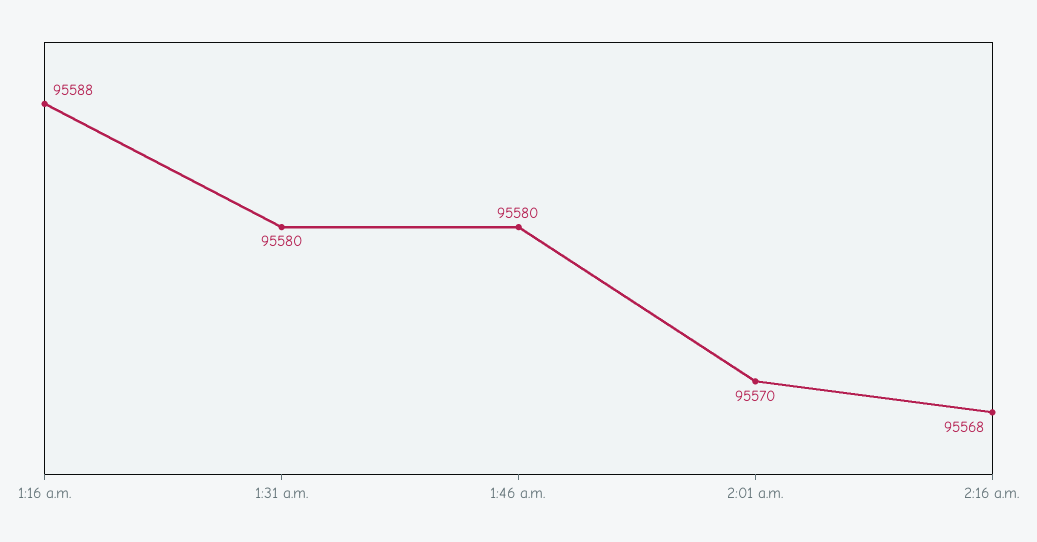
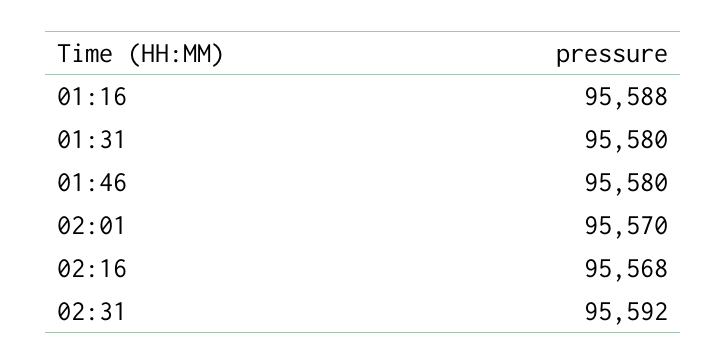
02:31: none -> 95592

